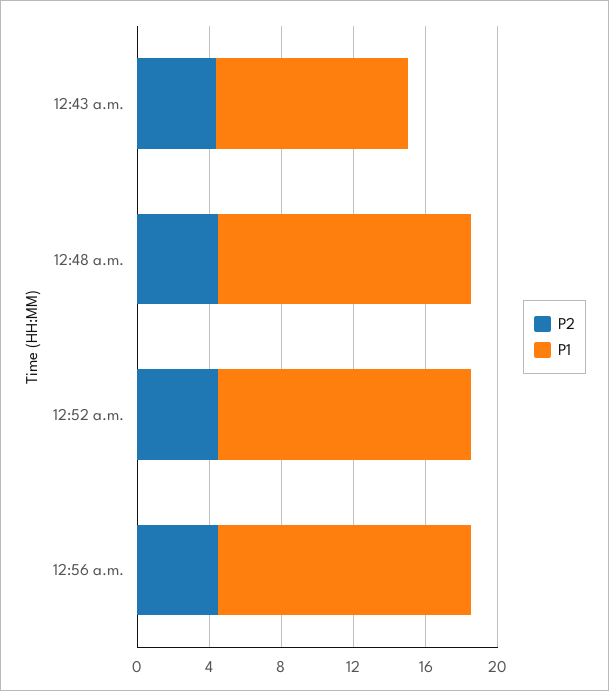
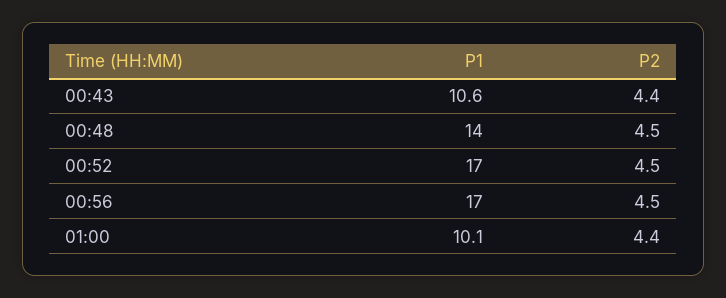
P1, 12:52 a.m.: 14 -> 17
P1, 12:56 a.m.: 14 -> 17
P1, 01:00: none -> 10.1
P2, 01:00: none -> 4.4

